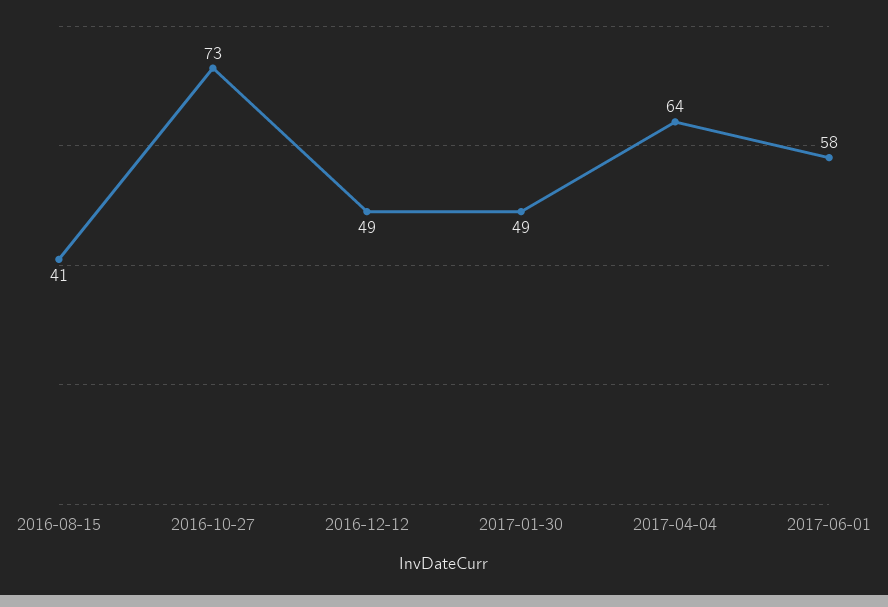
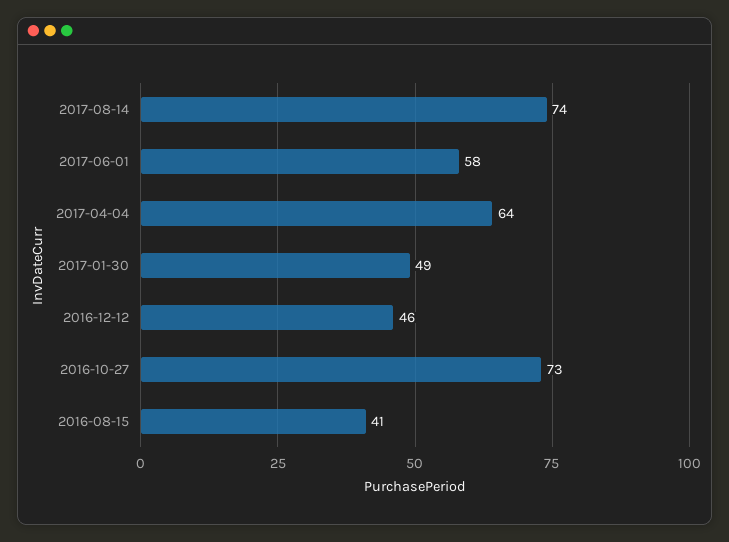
2016-12-12: 49 -> 46
2017-08-14: none -> 74

